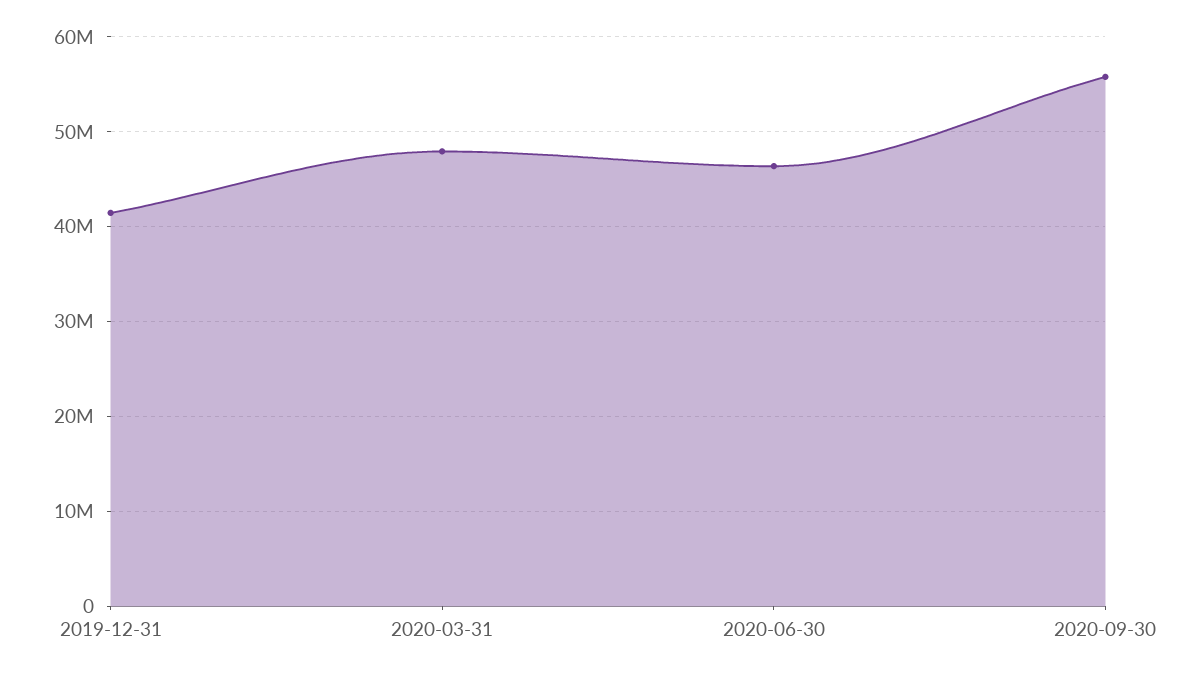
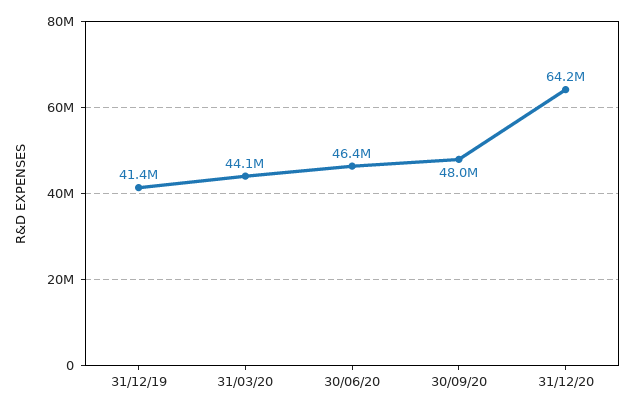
2020-03-31: 48000000 -> 44100000
2020-09-30: 56000000 -> 48000000
31/12/20: none -> 64200000

